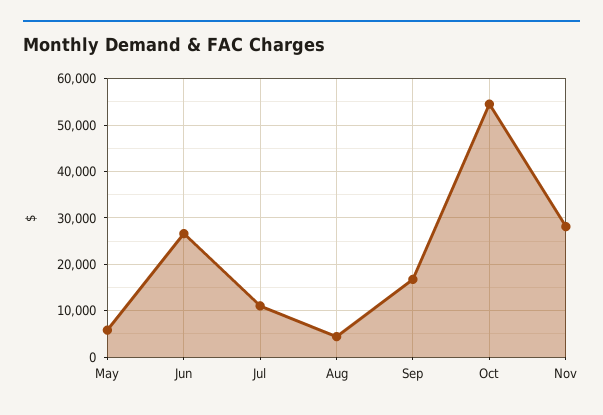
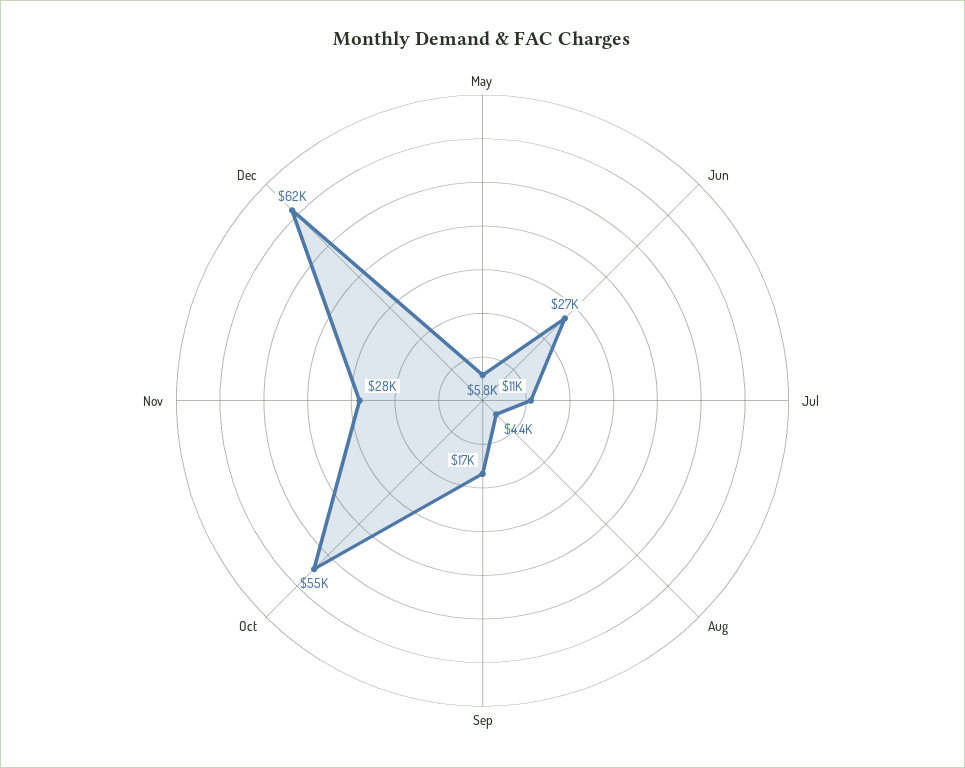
Dec: none -> 62000

